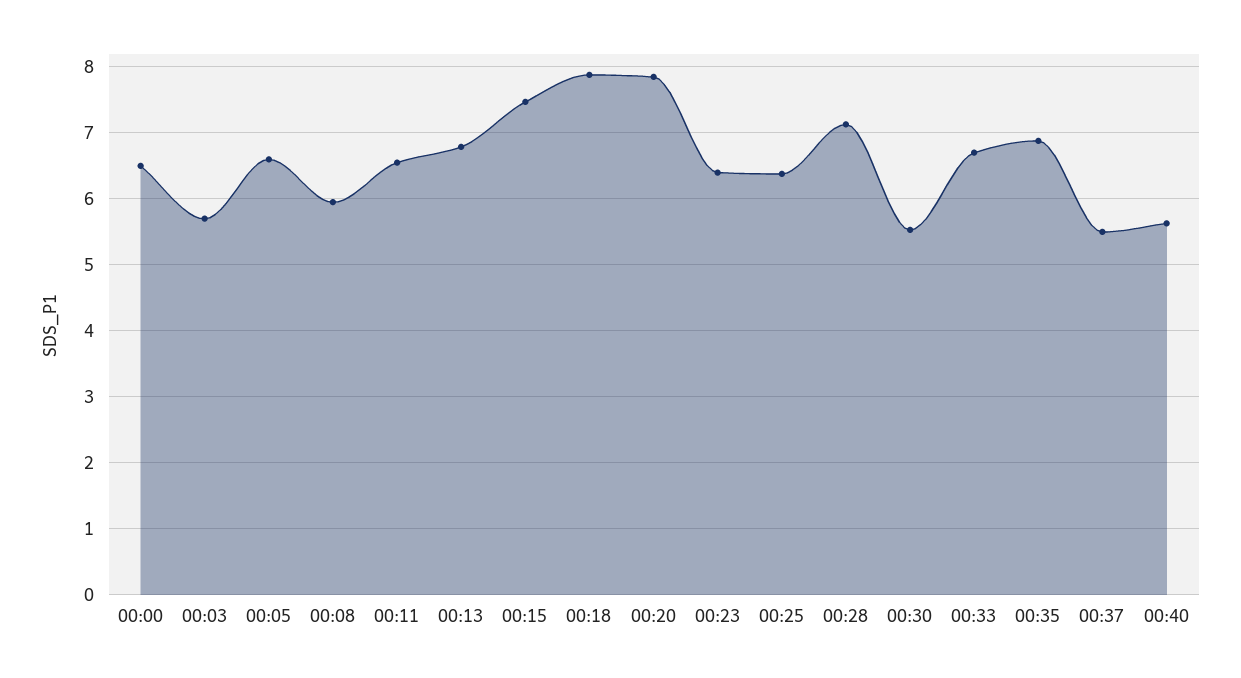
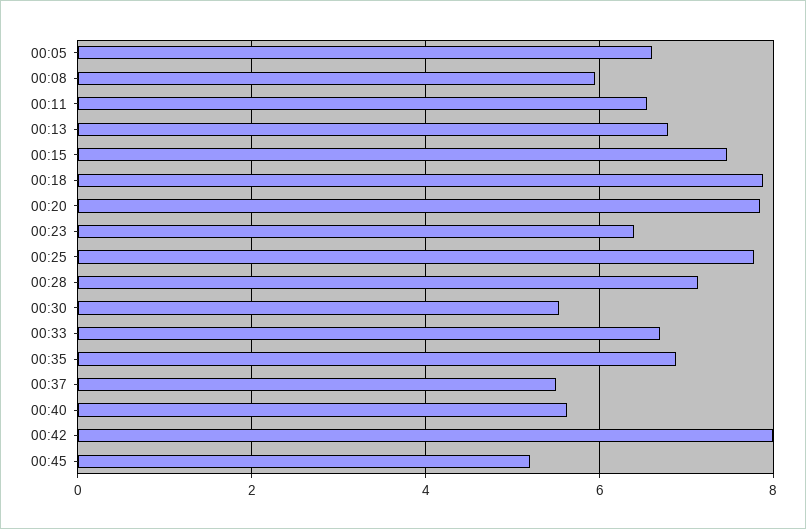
00:00: 6.5 -> none
00:03: 5.7 -> none
00:25: 6.4 -> 7.8
00:42: none -> 8
00:45: none -> 5.2

